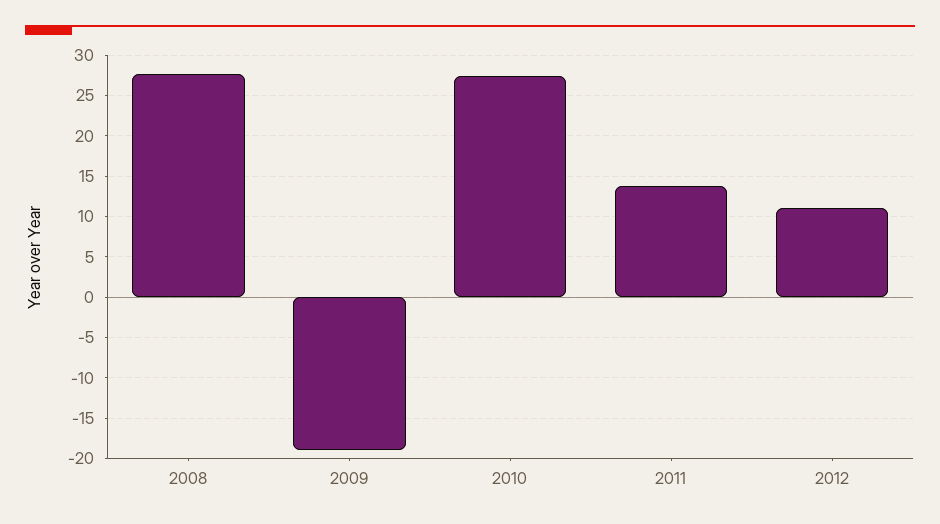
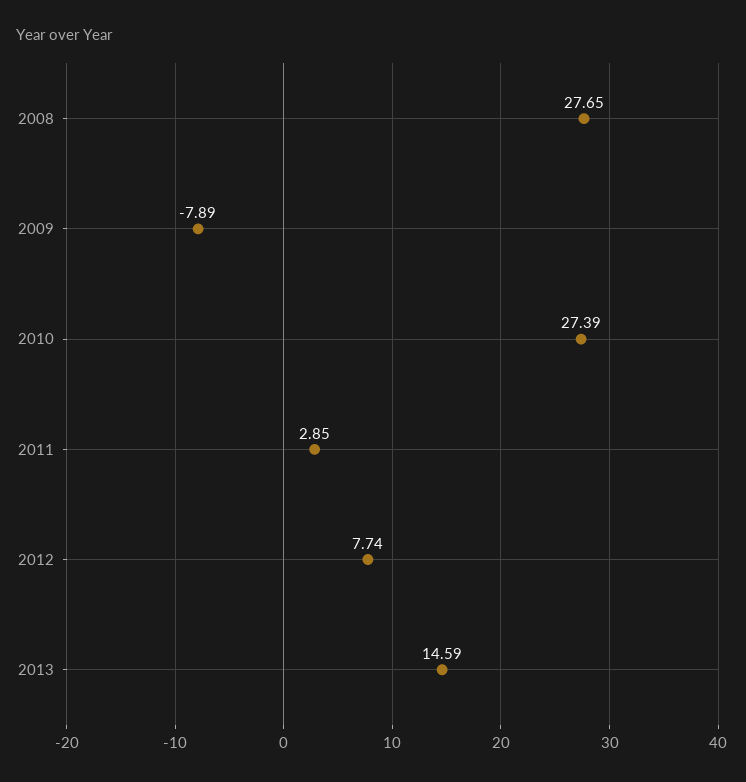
2009: -19 -> -7.89
2011: 14 -> 2.85
2012: 11 -> 7.74
2013: none -> 14.59

